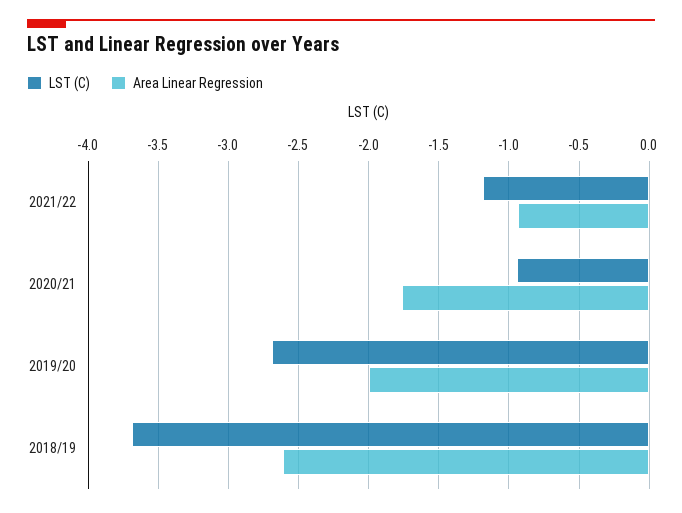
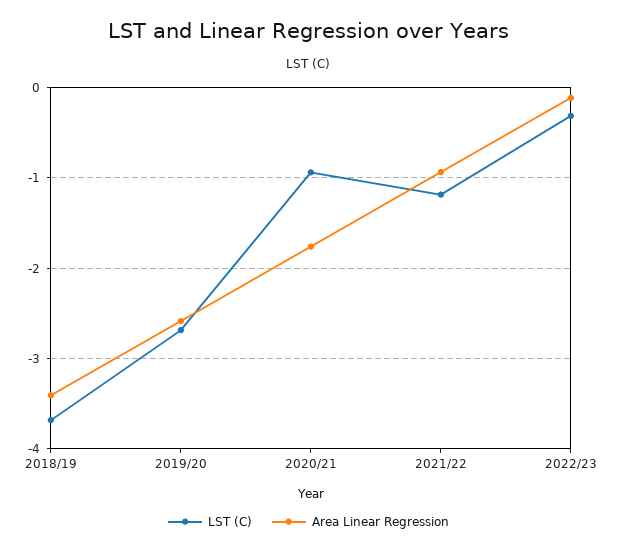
Area Linear Regression, 2019/20: -2 -> -2.6
Area Linear Regression, 2018/19: -2.6 -> -3.4
LST (C), 2022/23: none -> -0.3
Area Linear Regression, 2022/23: none -> -0.1

